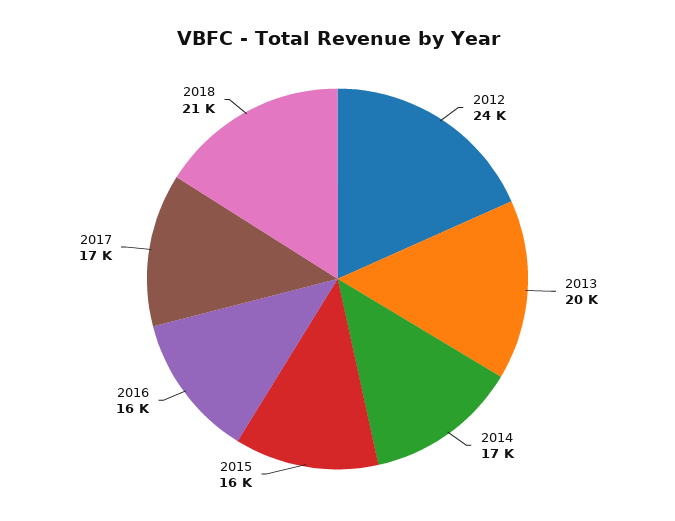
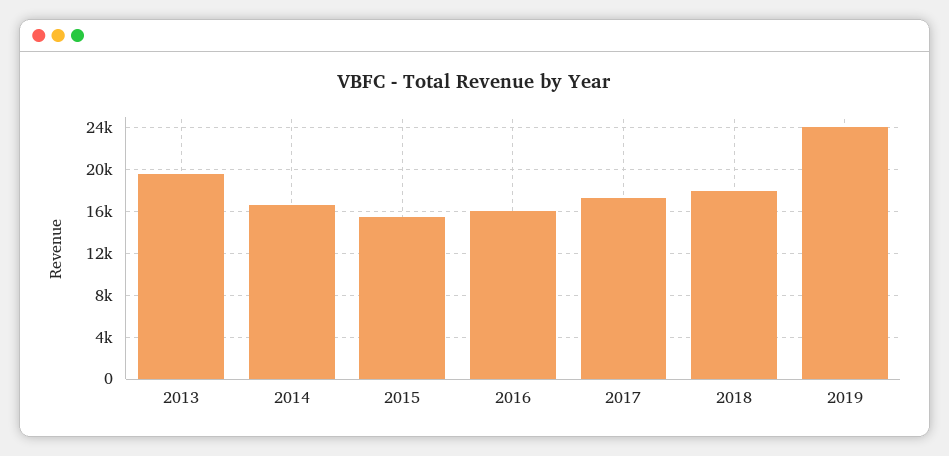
2012: 24000 -> none
2018: 21000 -> 18000
2019: none -> 24000

